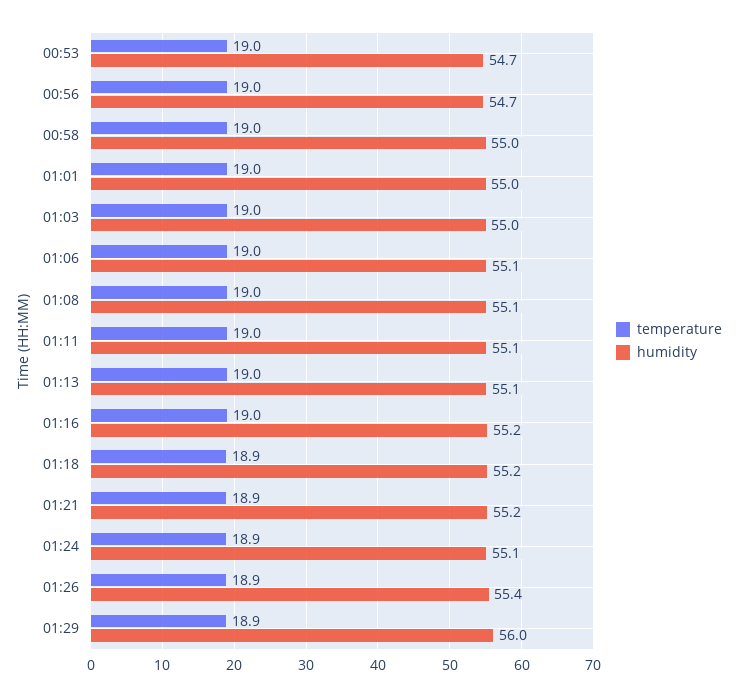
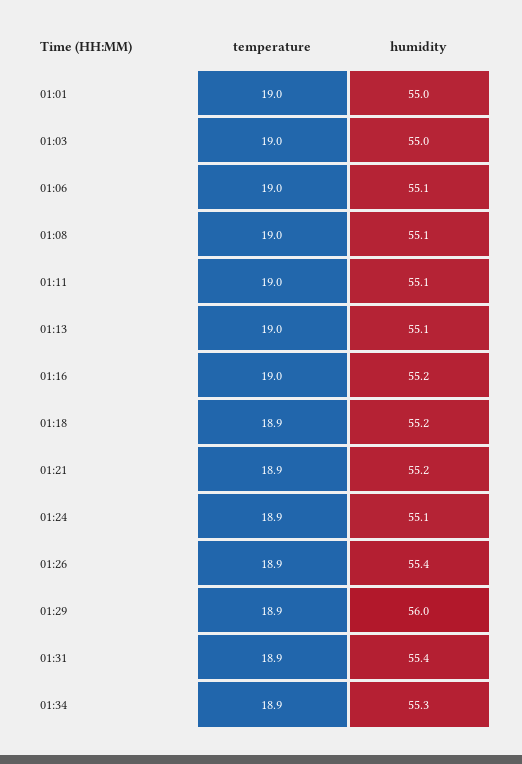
temperature, 00:53: 19 -> none
humidity, 00:53: 54.7 -> none
temperature, 00:56: 19 -> none
humidity, 00:56: 54.7 -> none
temperature, 00:58: 19 -> none
humidity, 00:58: 55 -> none
temperature, 01:31: none -> 18.9
humidity, 01:31: none -> 55.4
temperature, 01:34: none -> 18.9
humidity, 01:34: none -> 55.3

